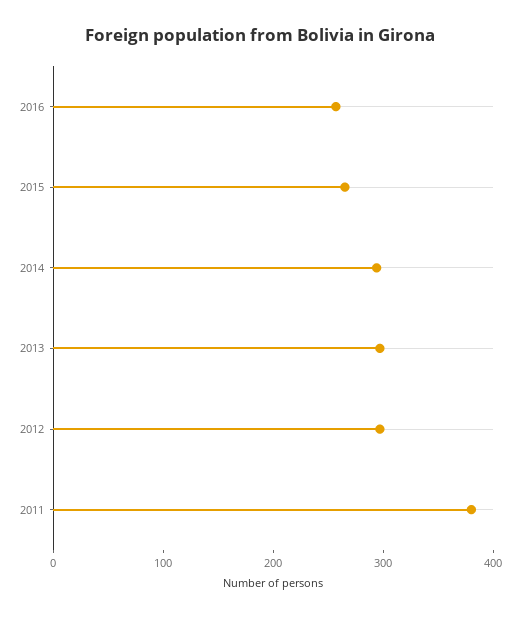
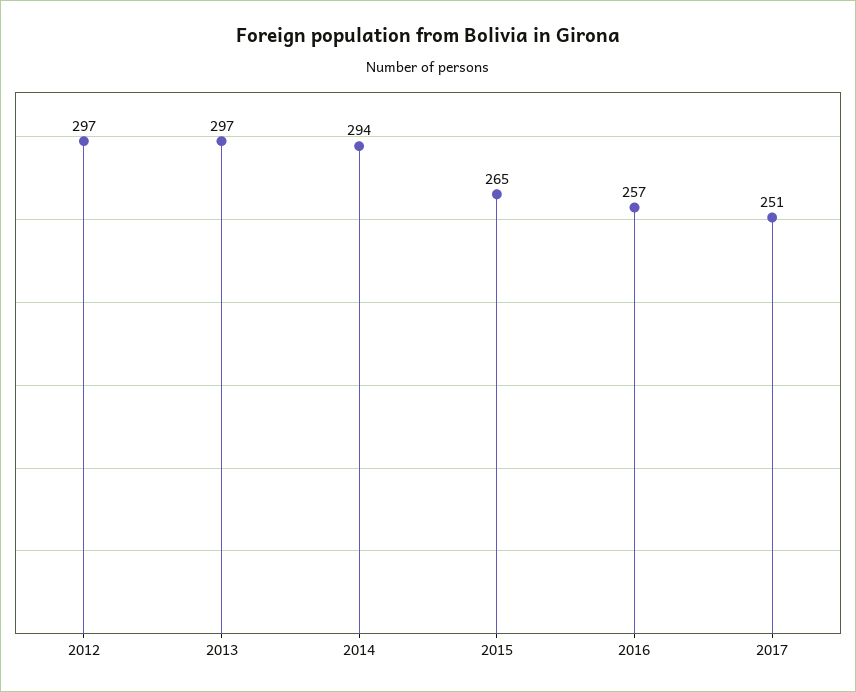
2011: 380 -> none
2017: none -> 251

